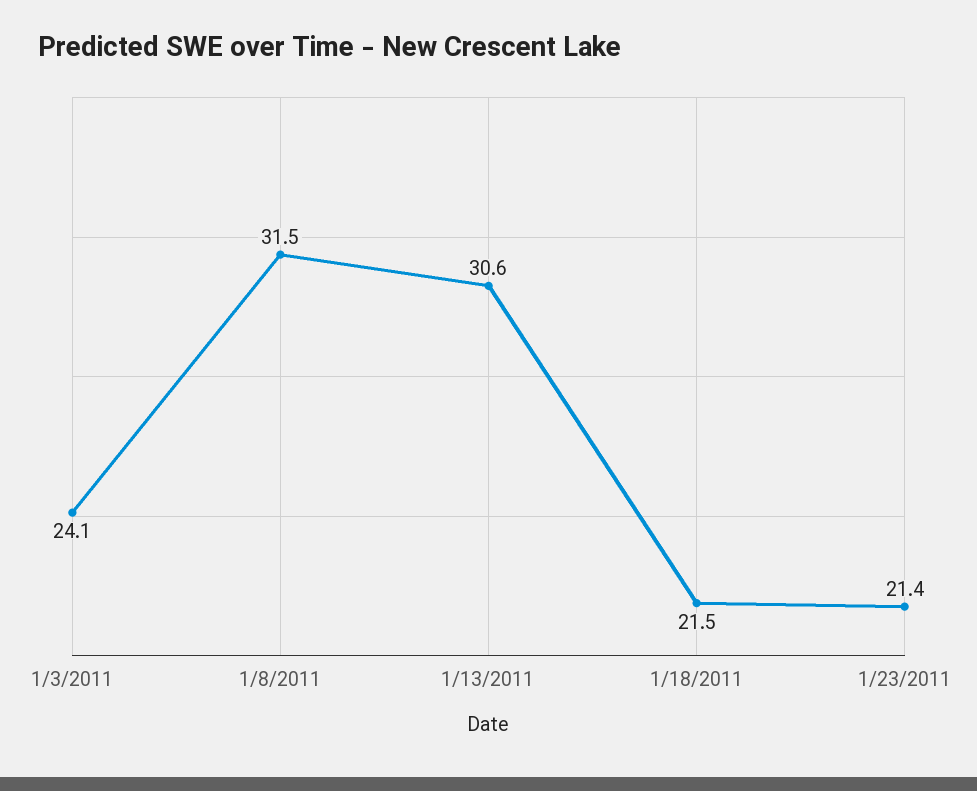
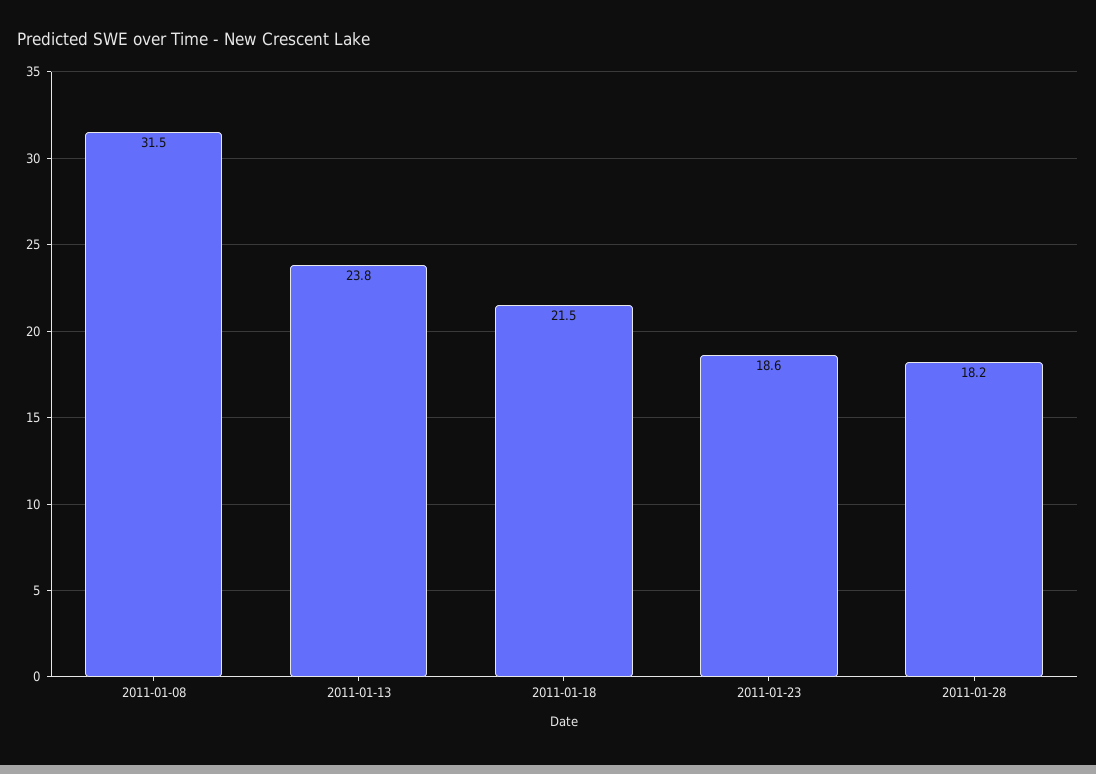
1/3/2011: 24.1 -> none
1/13/2011: 30.6 -> 23.8
1/23/2011: 21.4 -> 18.6
2011-01-28: none -> 18.2

